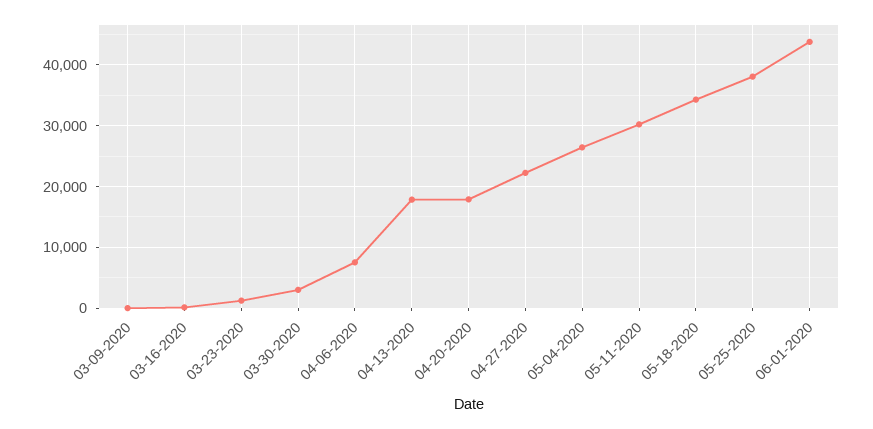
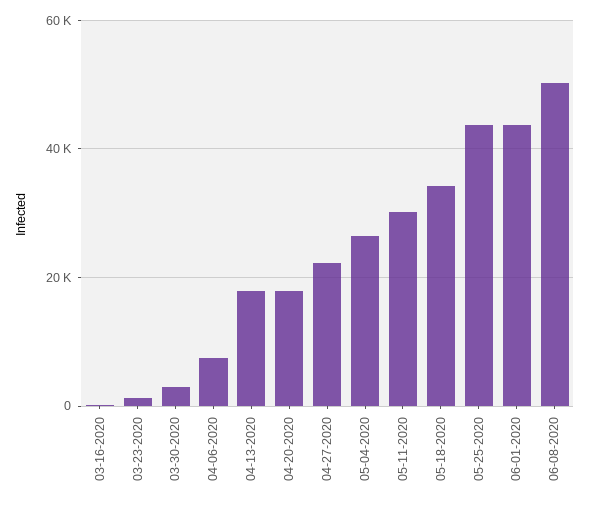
03-09-2020: 0 -> none
05-25-2020: 38000 -> 44000
06-08-2020: none -> 50000

